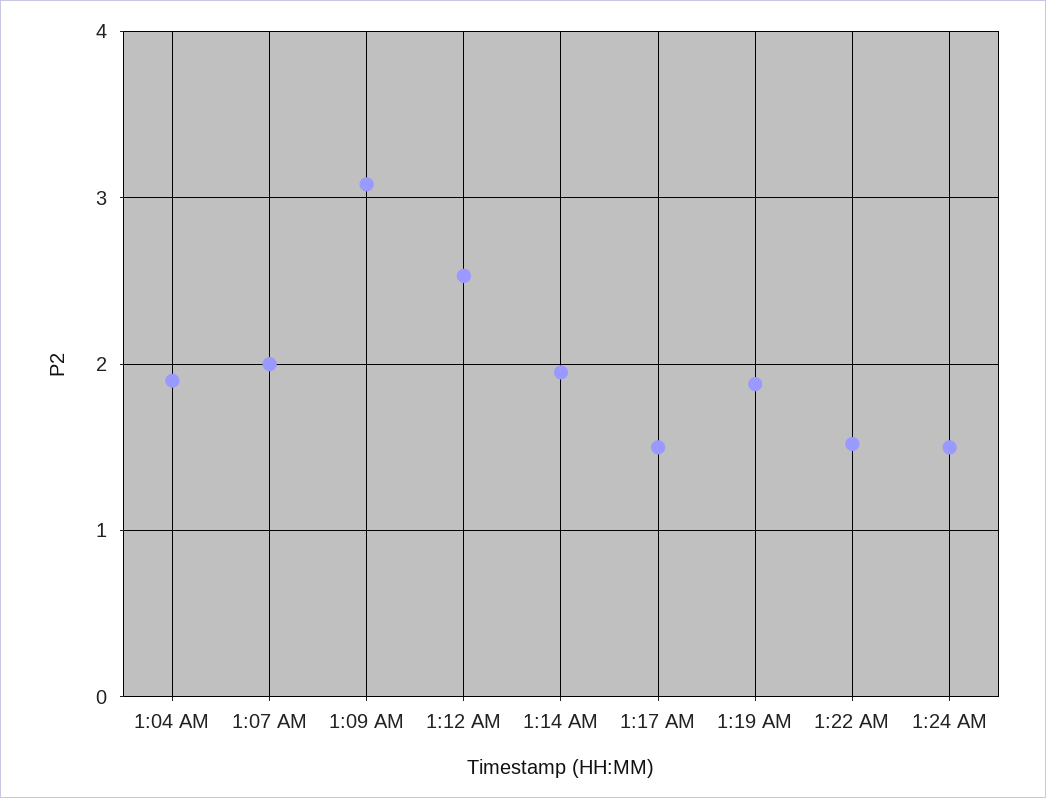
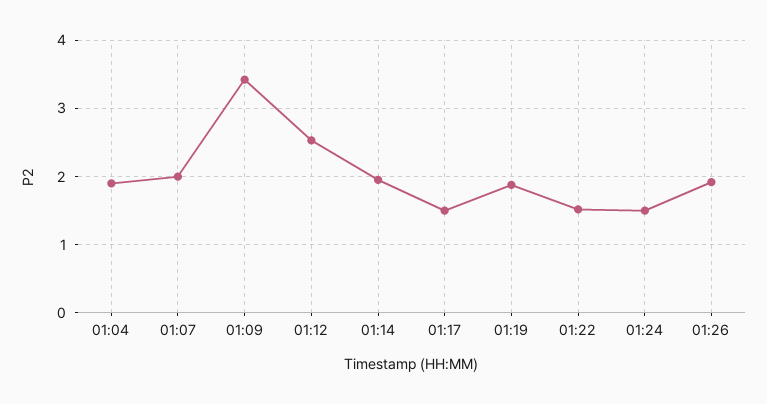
1:09 AM: 3.1 -> 3.4
01:26: none -> 1.9

